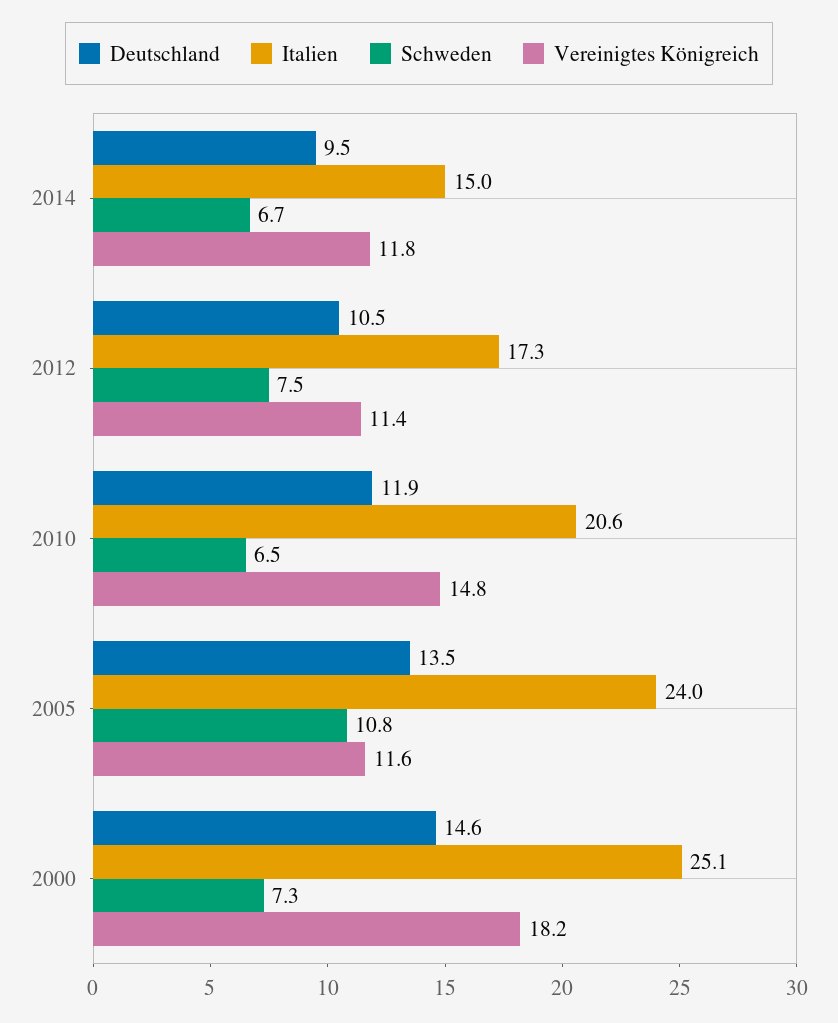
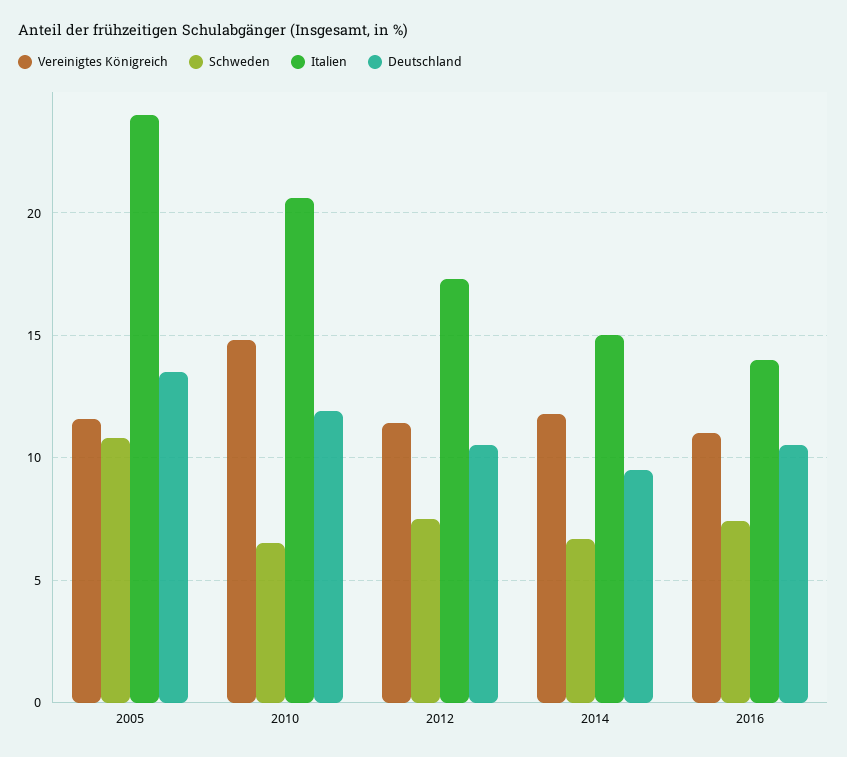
Deutschland, 2000: 14.6 -> none
Italien, 2000: 25.1 -> none
Schweden, 2000: 7.3 -> none
Vereinigtes Königreich, 2000: 18.2 -> none
Vereinigtes Königreich, 2016: none -> 11
Schweden, 2016: none -> 7.5
Italien, 2016: none -> 14
Deutschland, 2016: none -> 10.5

